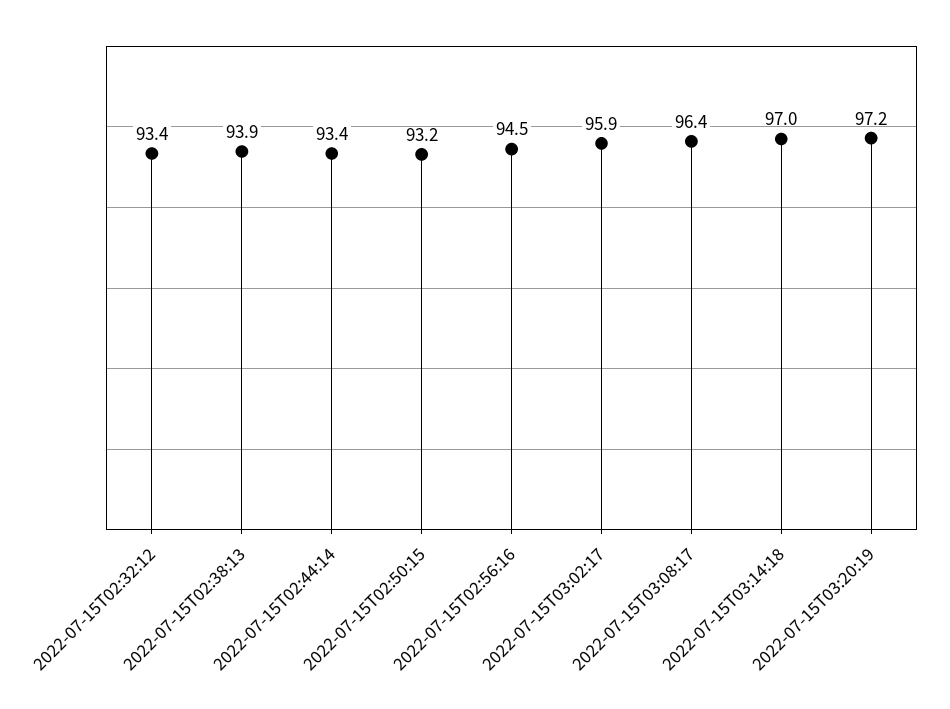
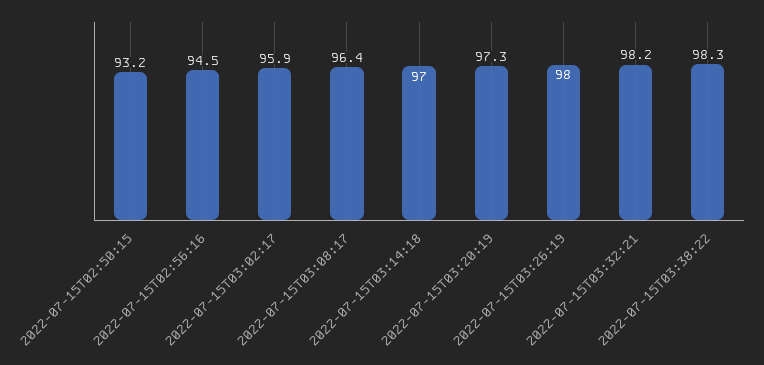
2022-07-15T02:32:12: 93.4 -> none
2022-07-15T02:38:13: 93.9 -> none
2022-07-15T02:44:14: 93.4 -> none
2022-07-15T03:20:19: 97.2 -> 97.3
2022-07-15T03:26:19: none -> 98
2022-07-15T03:32:21: none -> 98.2
2022-07-15T03:38:22: none -> 98.3

